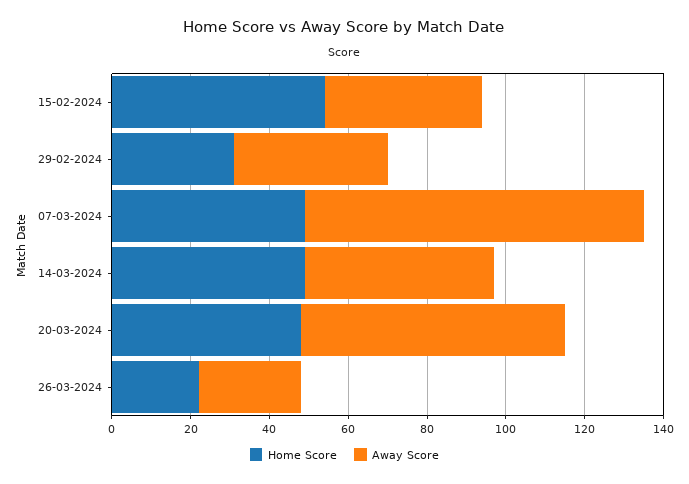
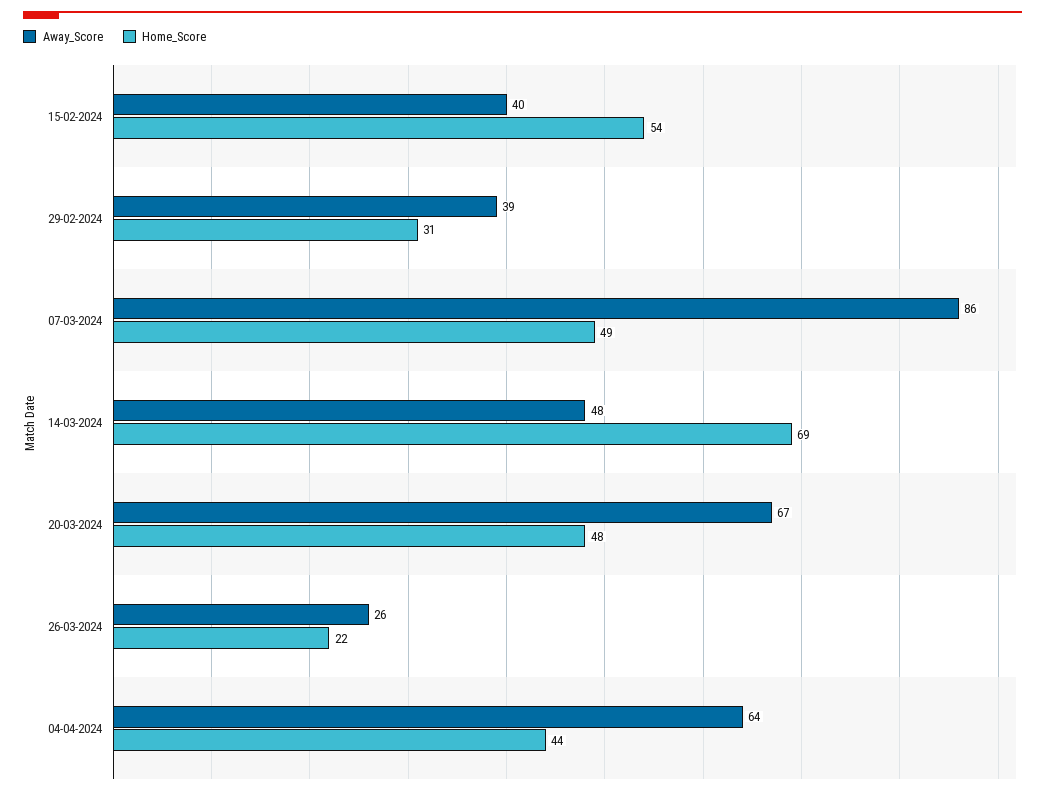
Home Score, 14-03-2024: 50 -> 69
Away Score, 04-04-2024: none -> 64
Home Score, 04-04-2024: none -> 44

